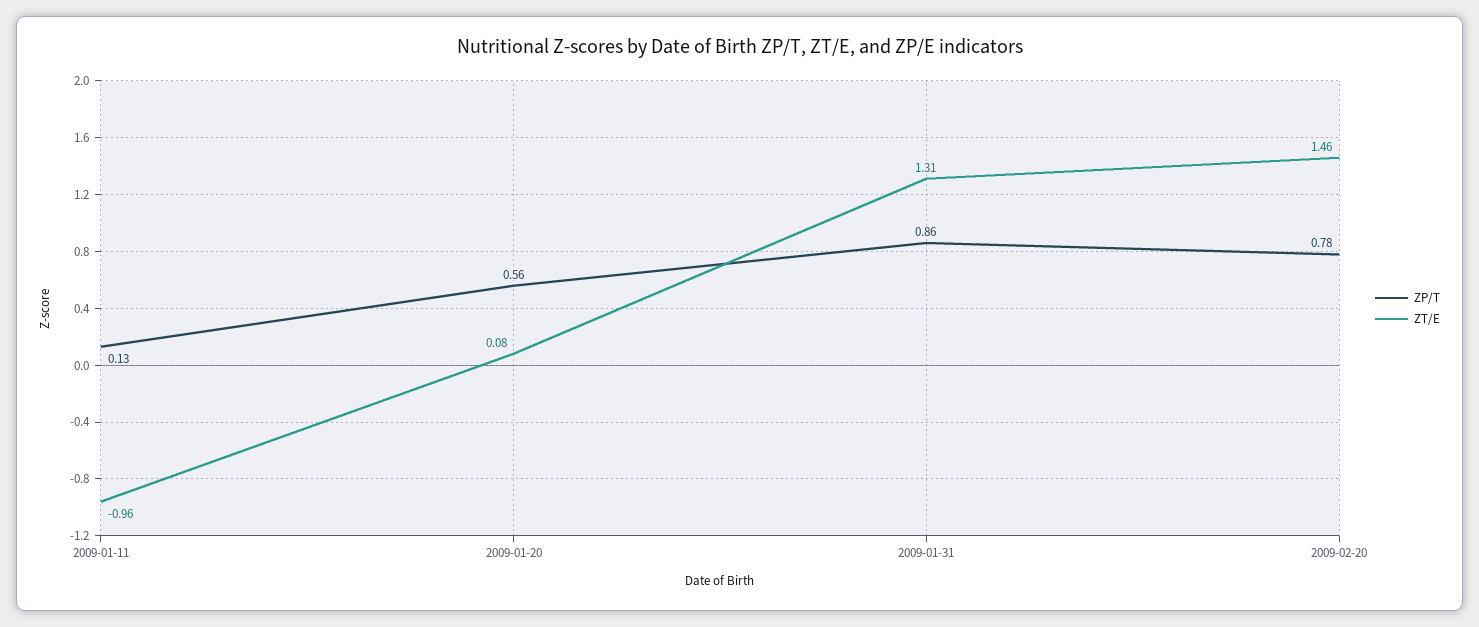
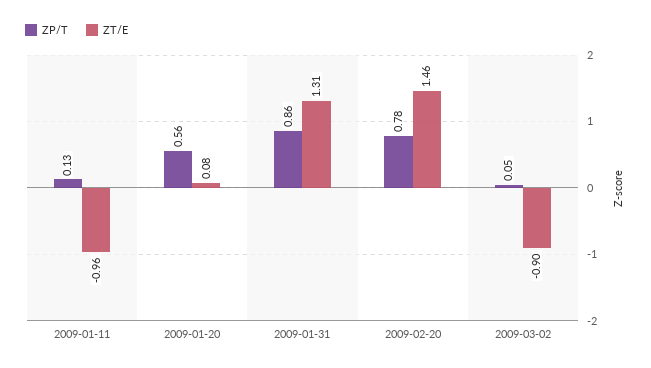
ZP/T, 2009-03-02: none -> 0.05
ZT/E, 2009-03-02: none -> -0.9

